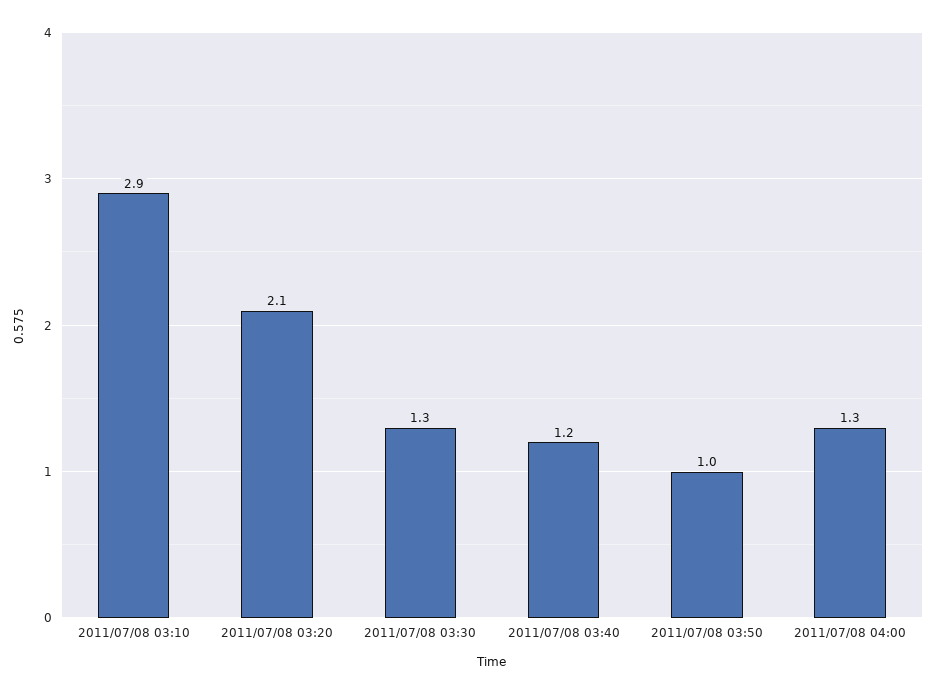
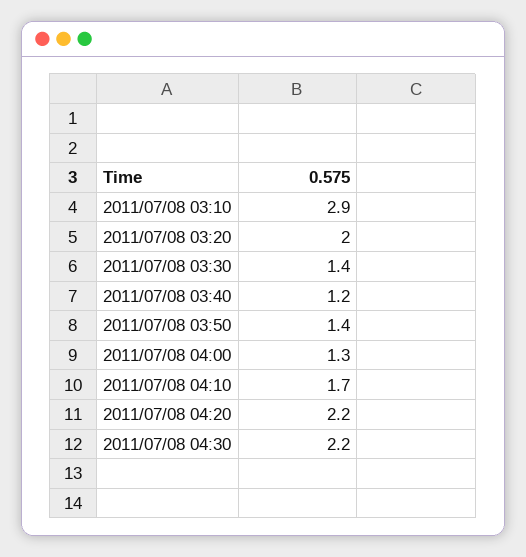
2011/07/08 03:20: 2.1 -> 2
2011/07/08 03:30: 1.3 -> 1.4
2011/07/08 03:50: 1 -> 1.4
2011/07/08 04:10: none -> 1.7
2011/07/08 04:20: none -> 2.2
2011/07/08 04:30: none -> 2.2

